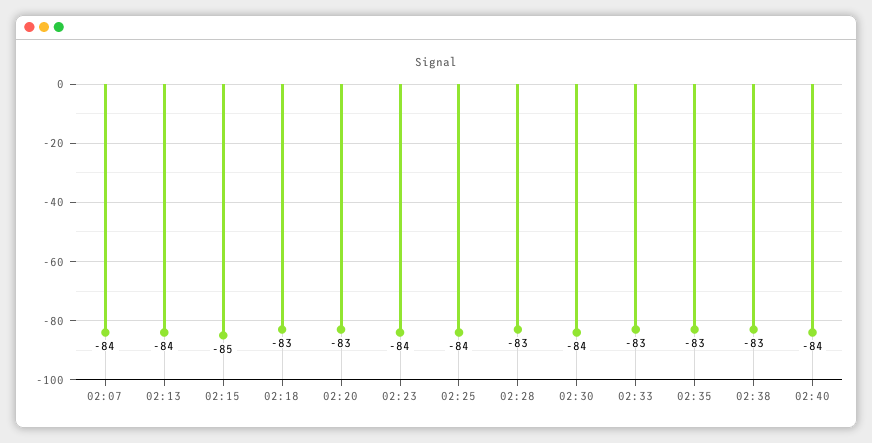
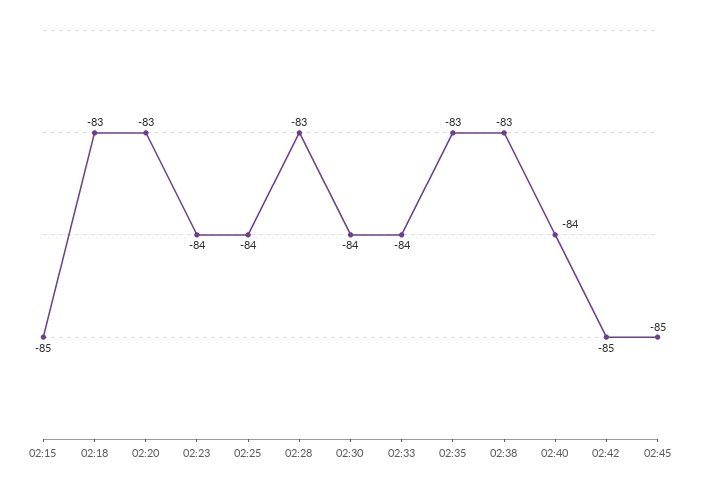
02:07: -84 -> none
02:13: -84 -> none
02:33: -83 -> -84
02:42: none -> -85
02:45: none -> -85

